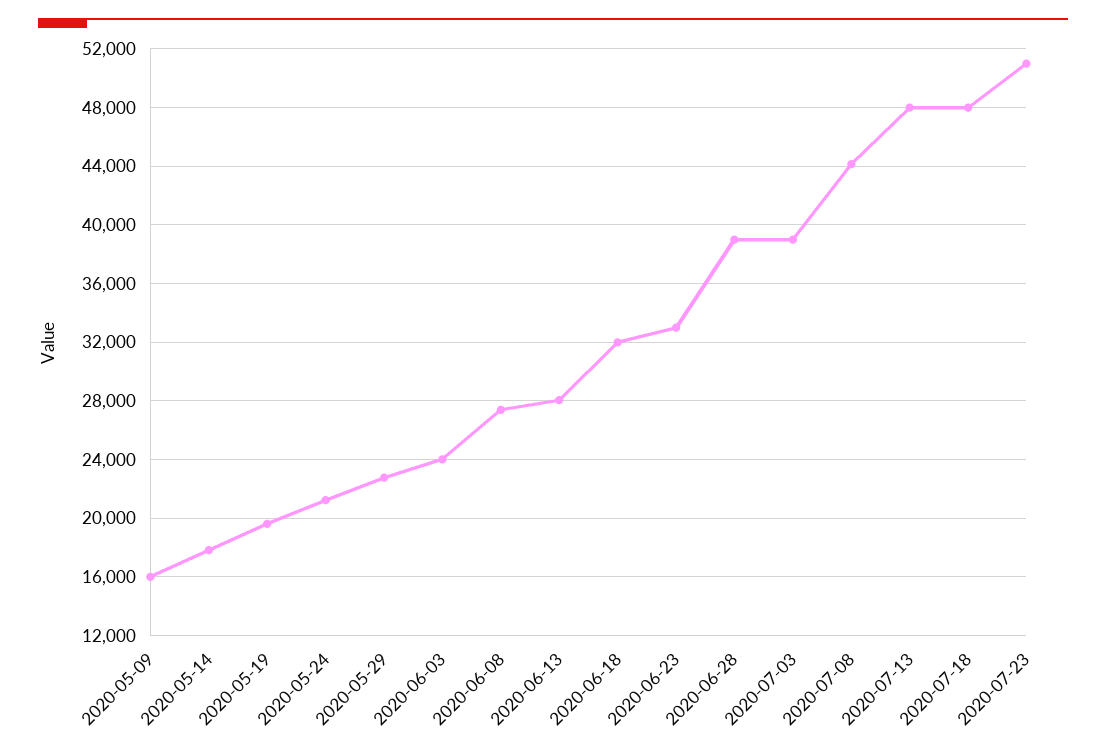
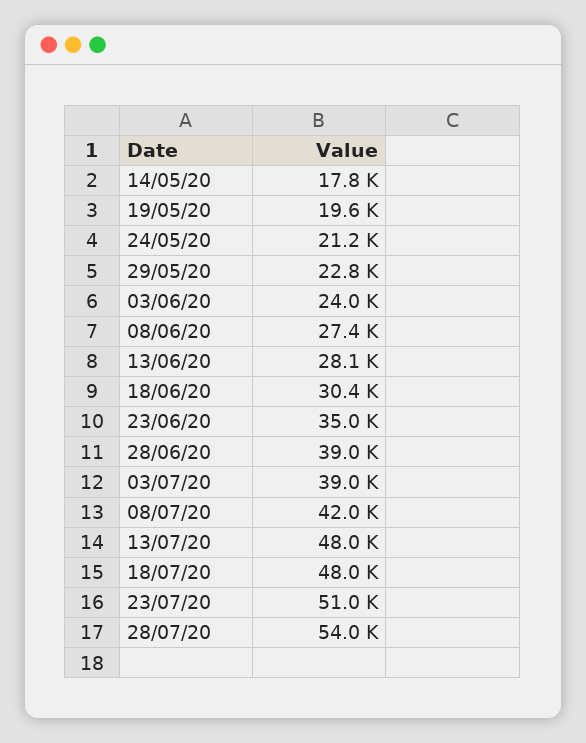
2020-05-09: 16000 -> none
2020-06-18: 32000 -> 30400
2020-06-23: 33000 -> 35000
2020-07-08: 44000 -> 42000
28/07/20: none -> 54000

